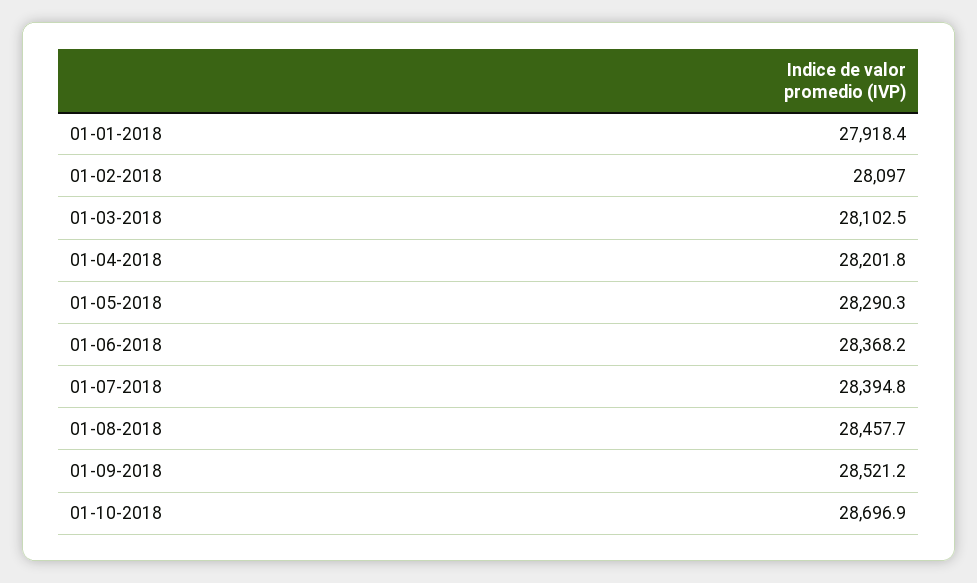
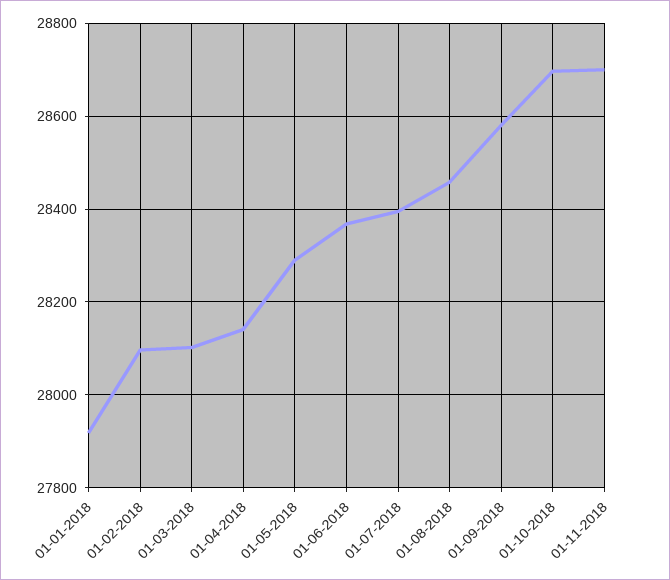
01-04-2018: 28201.8 -> 28140
01-09-2018: 28521.2 -> 28580
01-11-2018: none -> 28700

